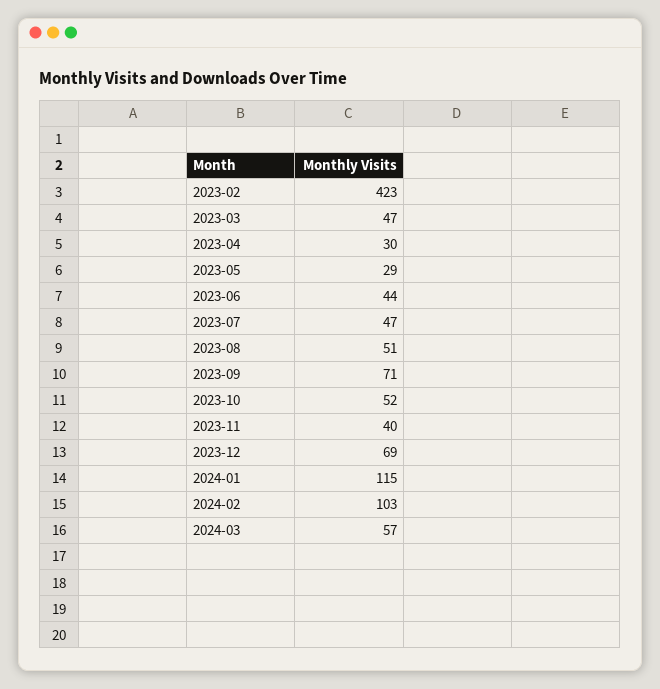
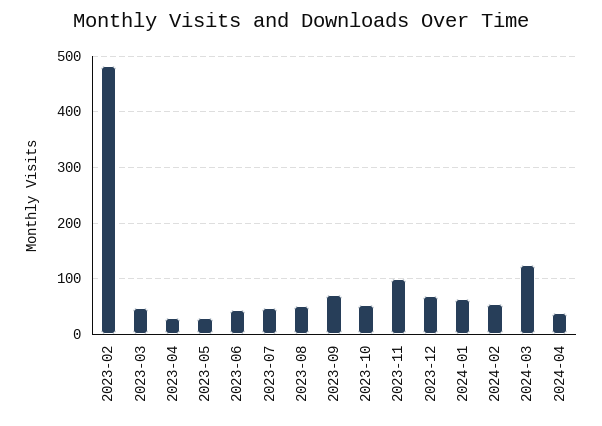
2023-02: 423 -> 480
2023-11: 40 -> 100
2024-01: 115 -> 60
2024-02: 103 -> 60
2024-03: 57 -> 120
2024-04: none -> 40

